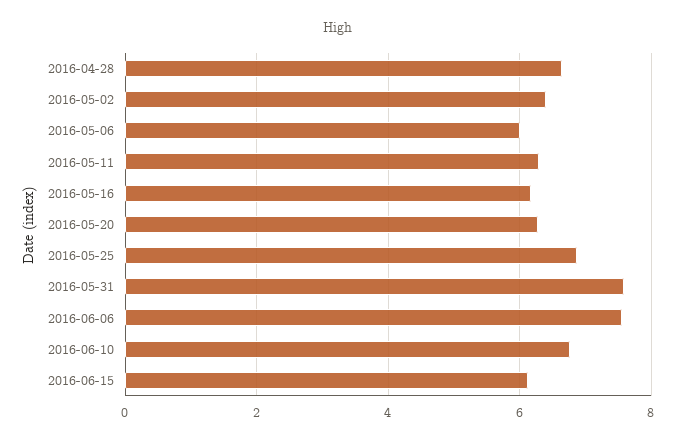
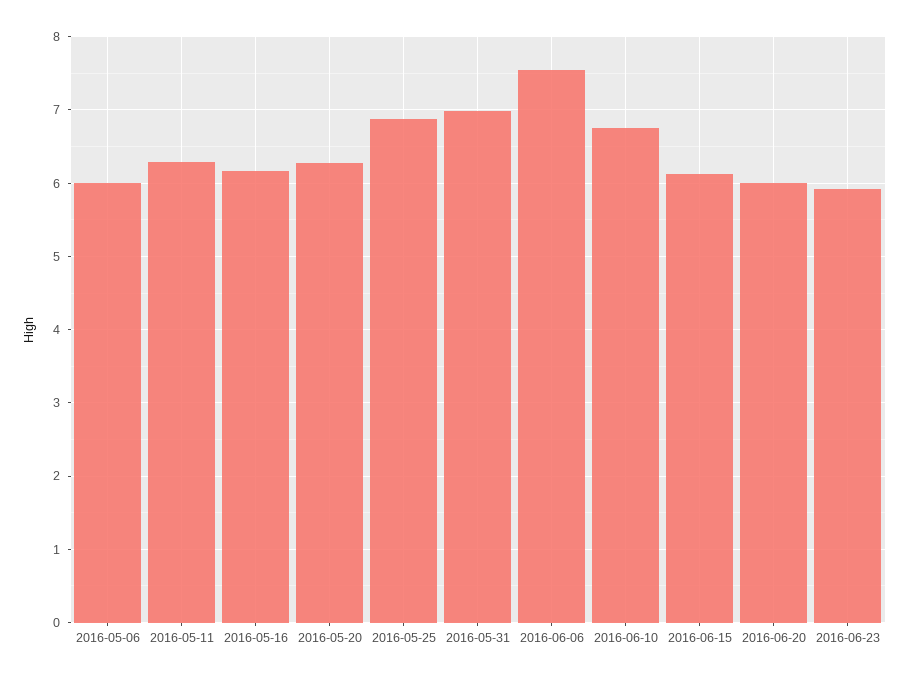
2016-04-28: 6.6 -> none
2016-05-02: 6.4 -> none
2016-05-31: 7.6 -> 7
2016-06-20: none -> 6
2016-06-23: none -> 5.9

